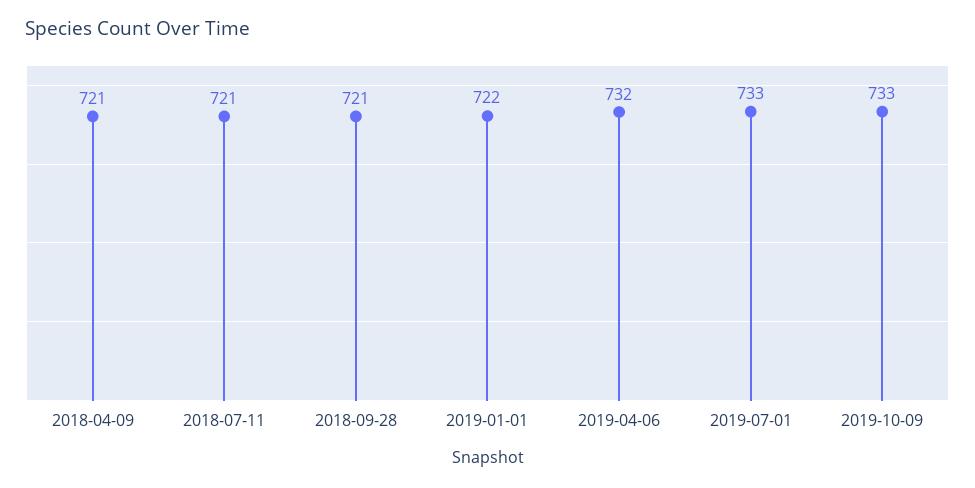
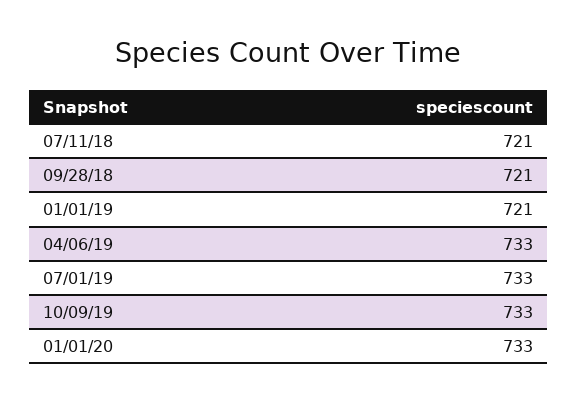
2018-04-09: 721 -> none
2019-01-01: 722 -> 721
2019-04-06: 732 -> 733
01/01/20: none -> 733

